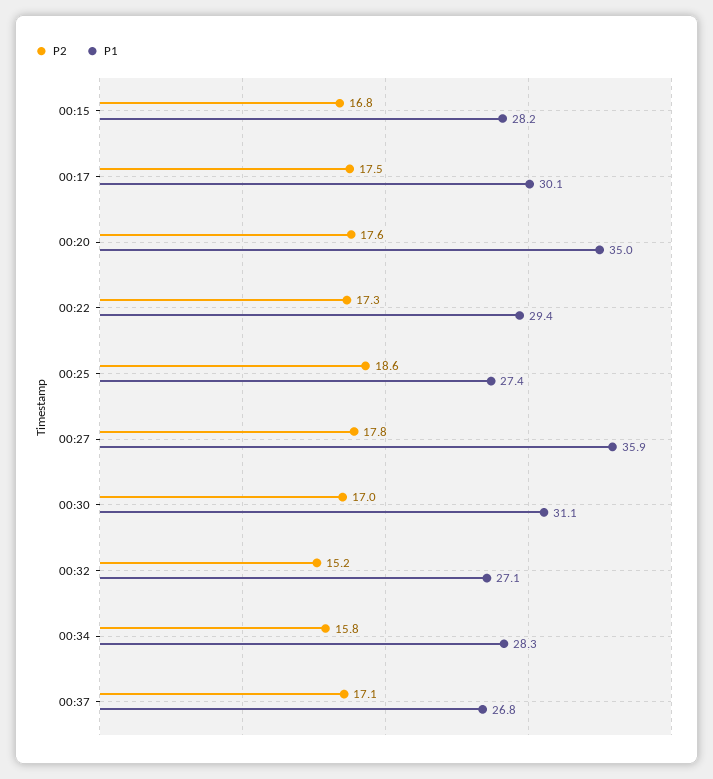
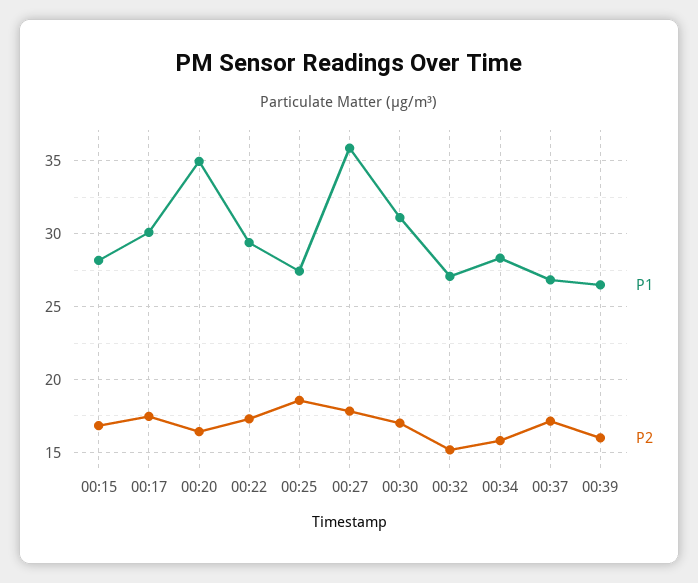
P2, 00:20: 17.6 -> 16.5
P1, 00:39: none -> 26.5
P2, 00:39: none -> 16

